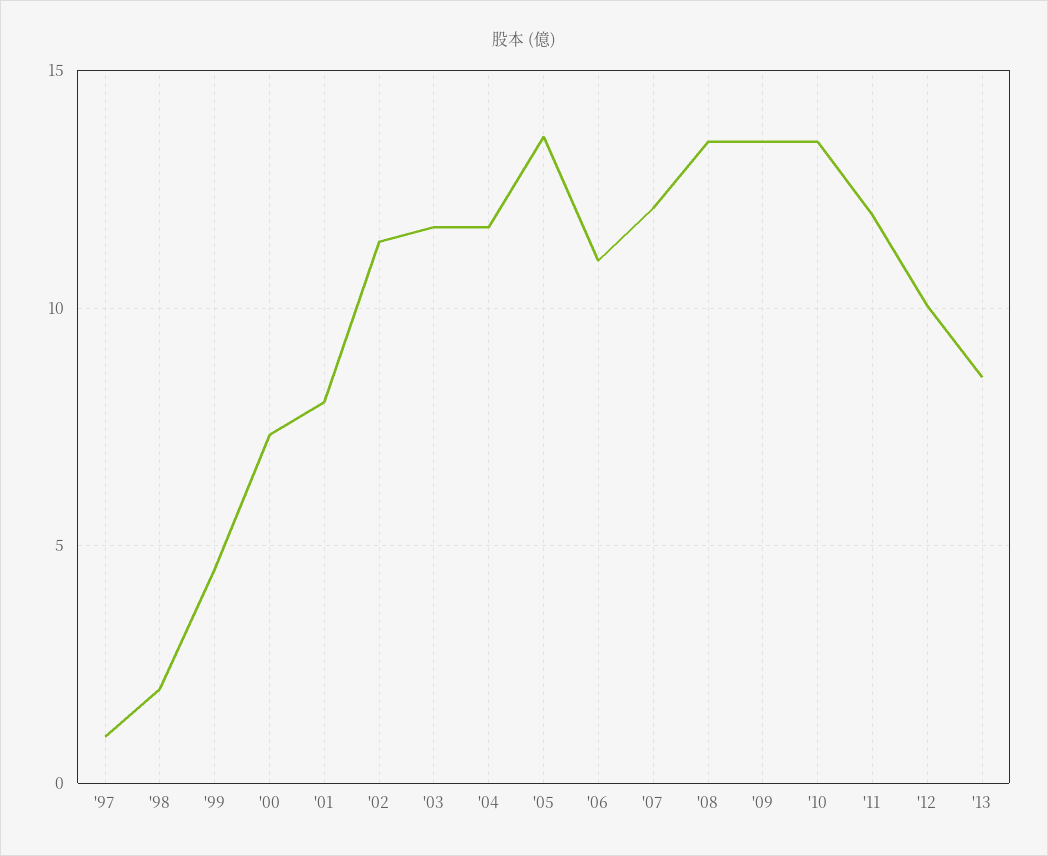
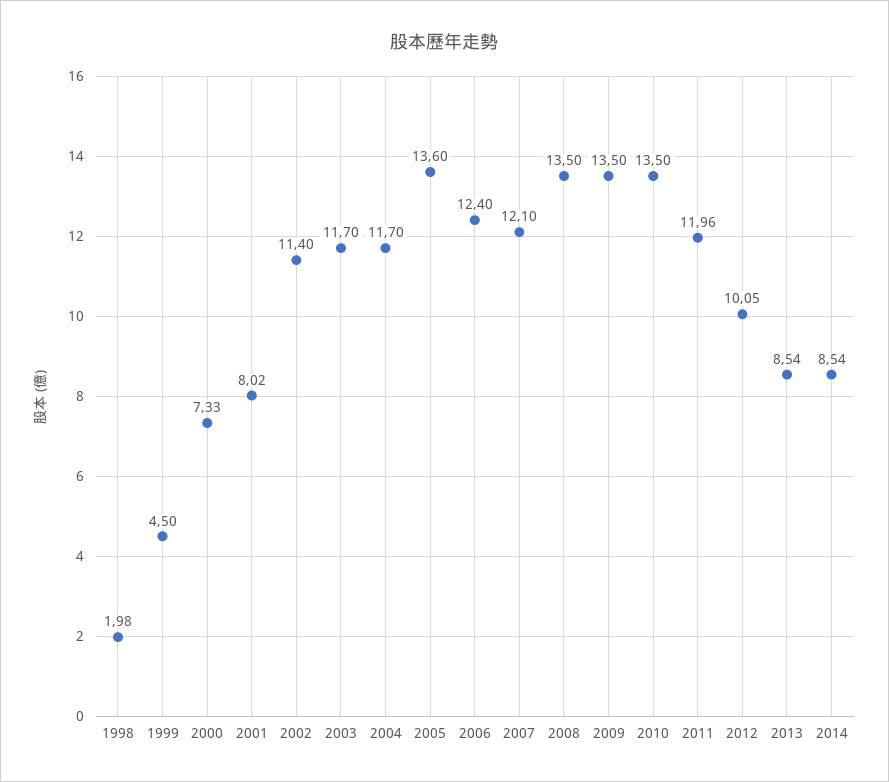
'97: 1 -> none
'06: 11 -> 12.4
2014: none -> 8.54

